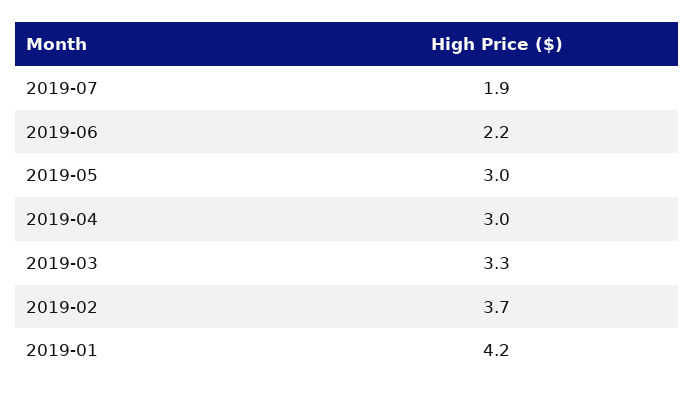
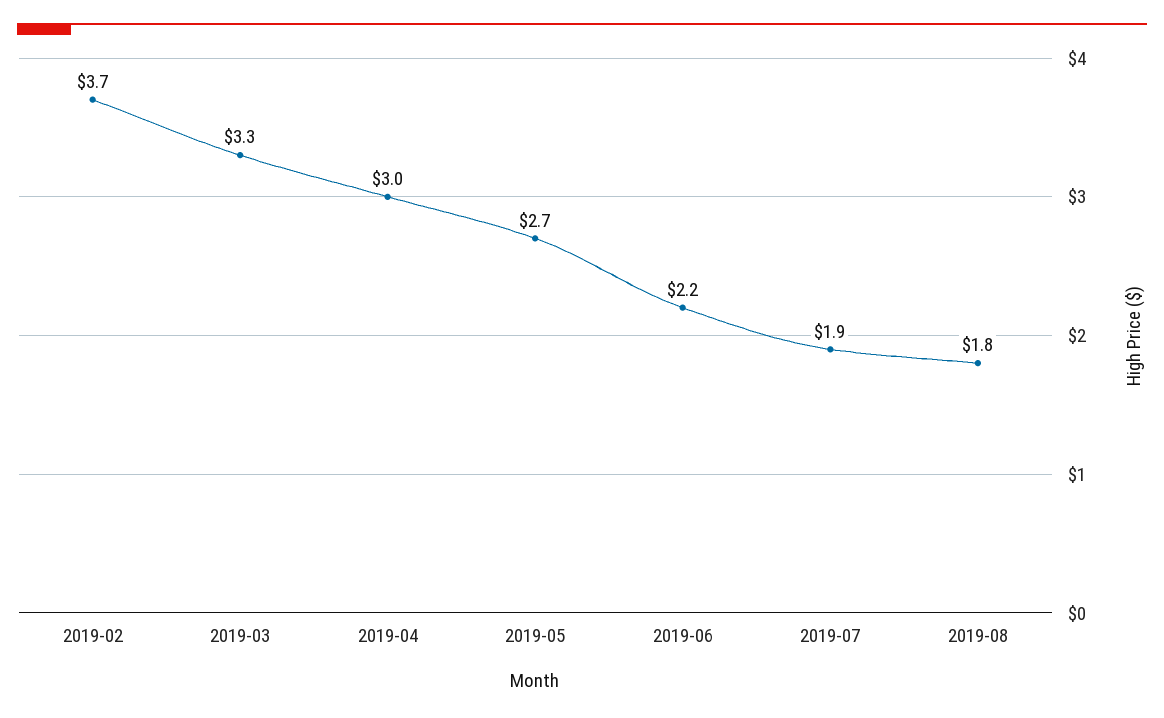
2019-05: 3 -> 2.7
2019-01: 4.2 -> none
2019-08: none -> 1.8

